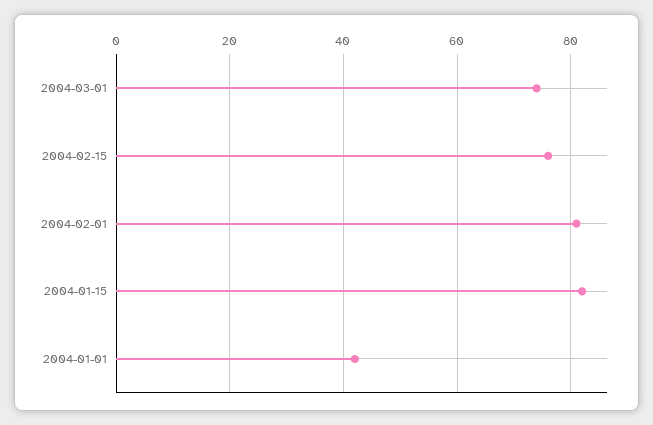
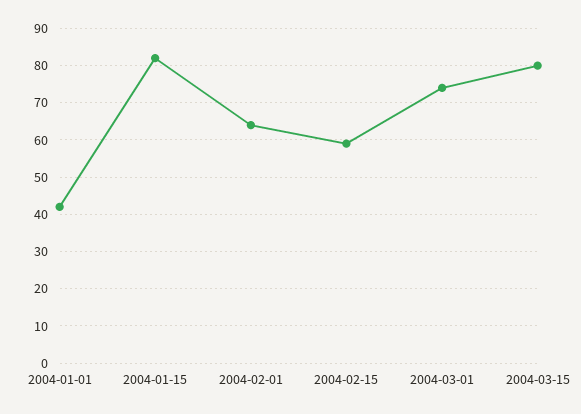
2004-02-15: 75 -> 60
2004-02-01: 80 -> 65
2004-03-15: none -> 80

